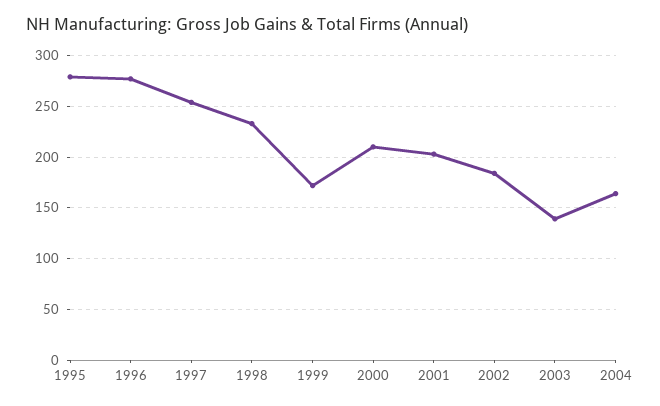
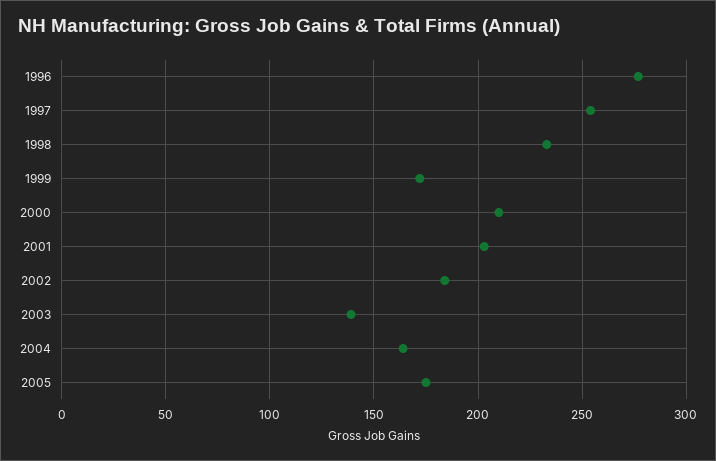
1995: 280 -> none
2005: none -> 175

